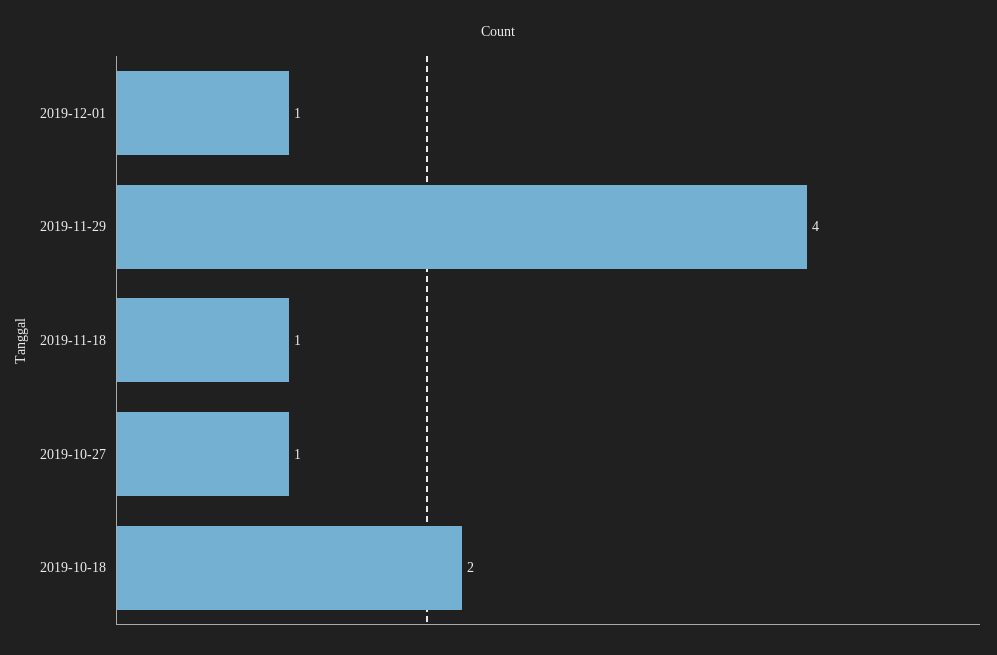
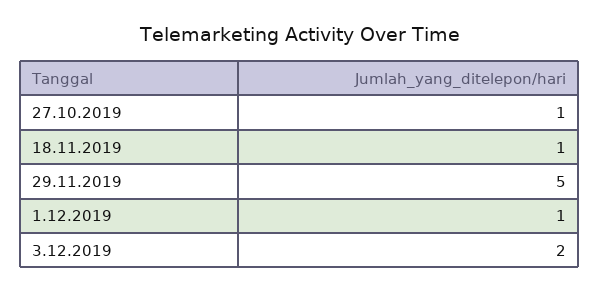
2019-11-29: 4 -> 5
2019-10-18: 2 -> none
3.12.2019: none -> 2

